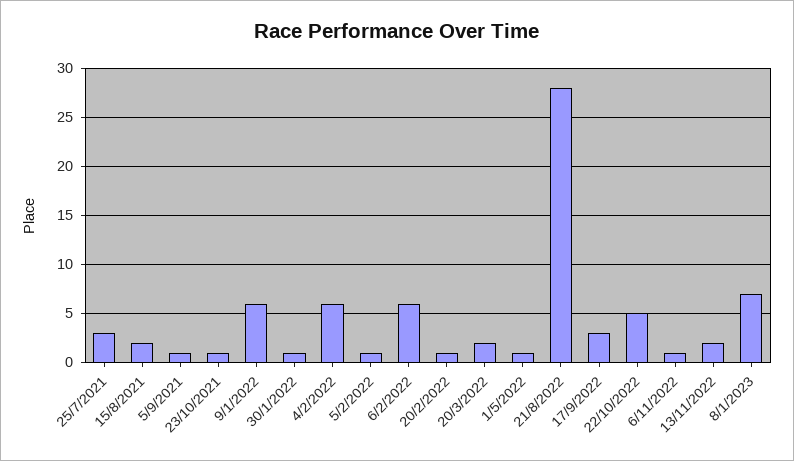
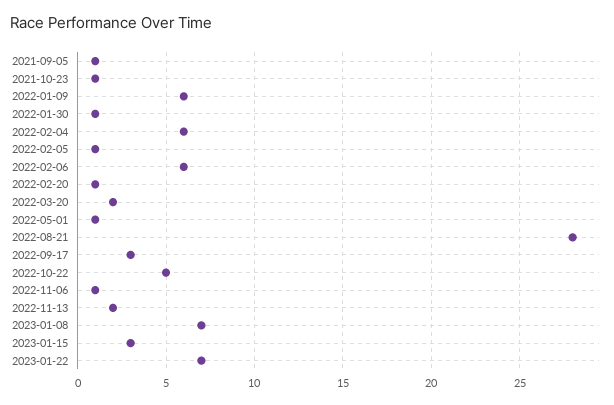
25/7/2021: 3 -> none
15/8/2021: 2 -> none
2023-01-15: none -> 3
2023-01-22: none -> 7

